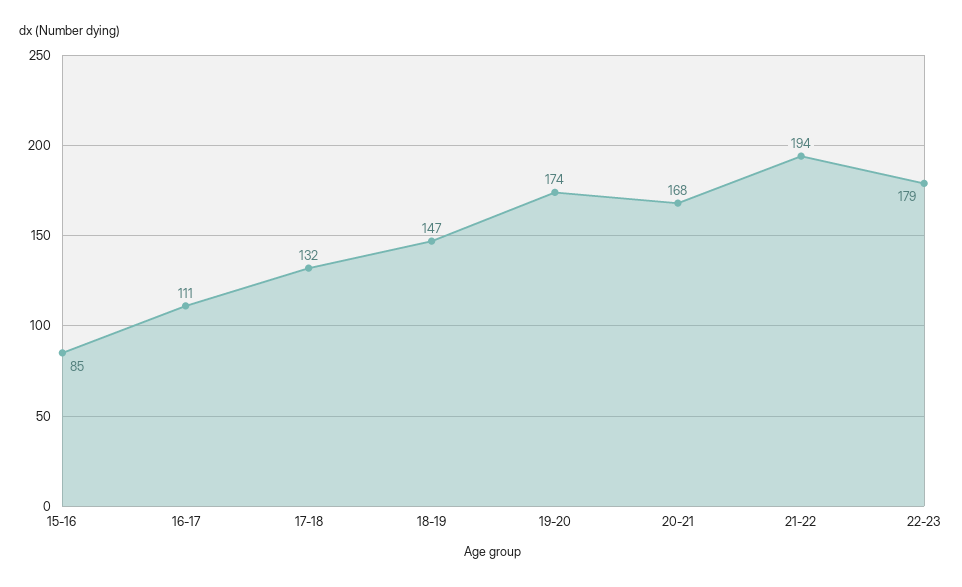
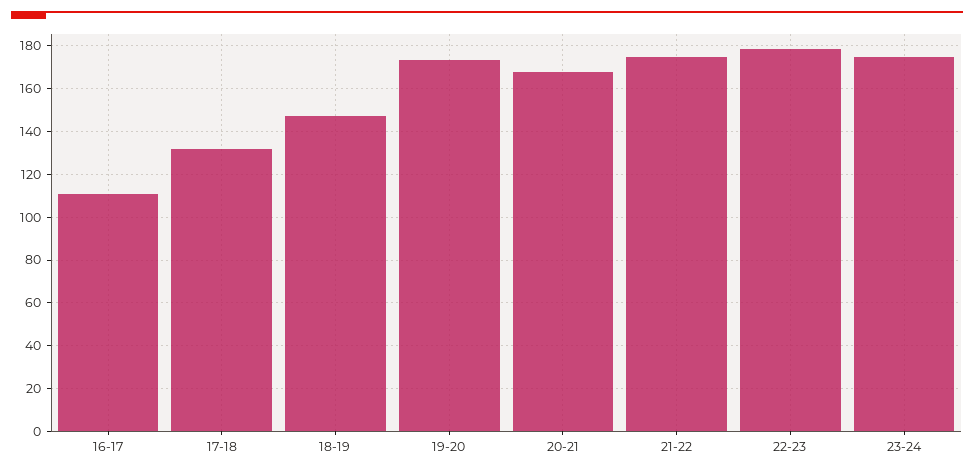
15-16: 85 -> none
21-22: 194 -> 175
23-24: none -> 175

